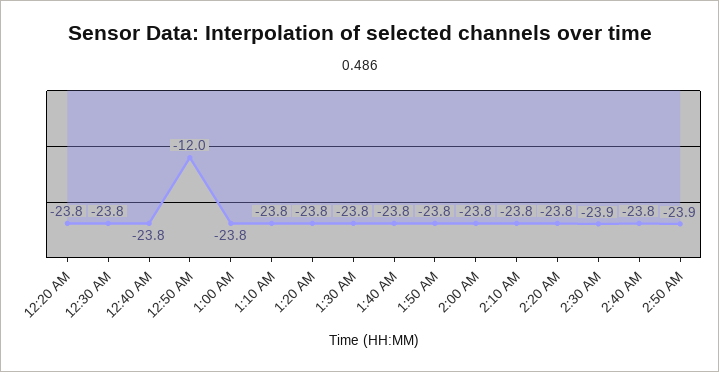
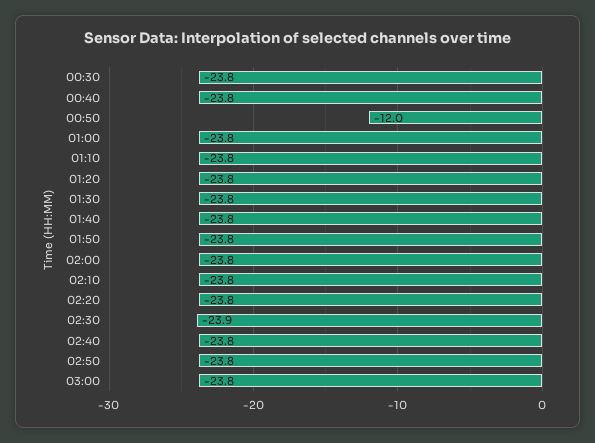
12:20 AM: -23.8 -> none
2:50 AM: -23.9 -> -23.8
03:00: none -> -23.8

